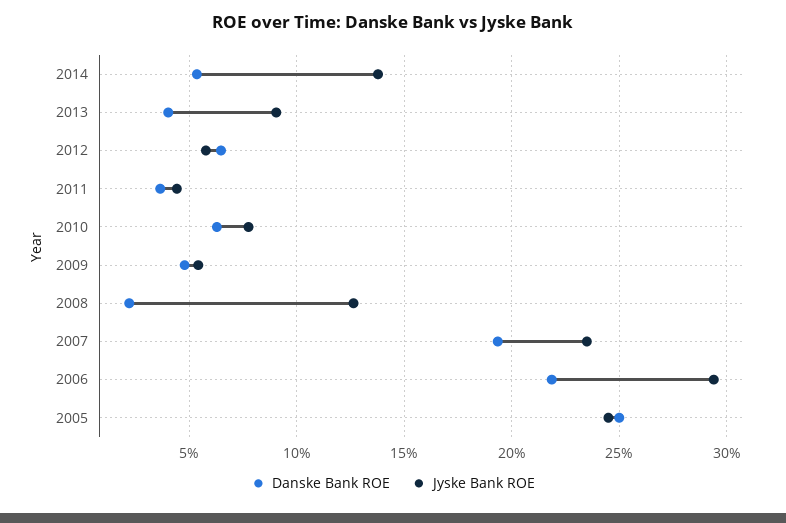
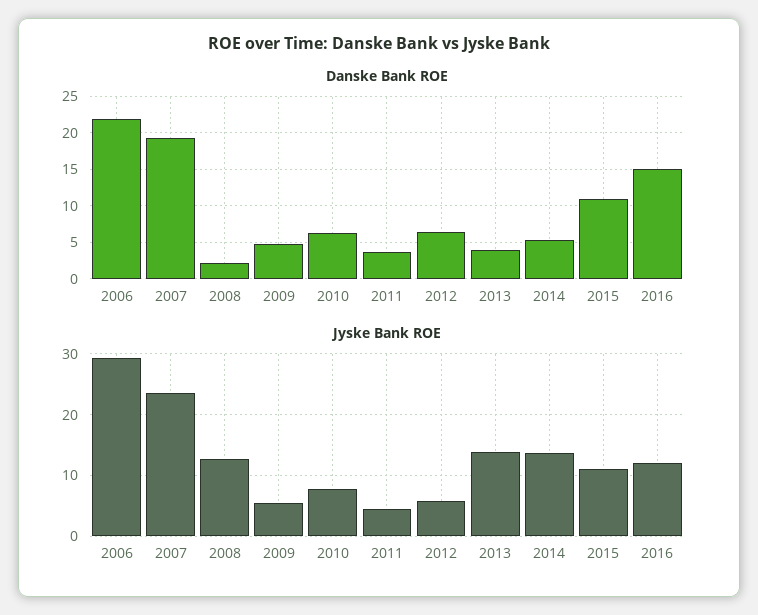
Jyske Bank ROE, 2013: 9 -> 14
Danske Bank ROE, 2005: 25 -> none
Jyske Bank ROE, 2005: 24.5 -> none
Danske Bank ROE, 2015: none -> 11
Danske Bank ROE, 2016: none -> 15
Jyske Bank ROE, 2015: none -> 11
Jyske Bank ROE, 2016: none -> 12

